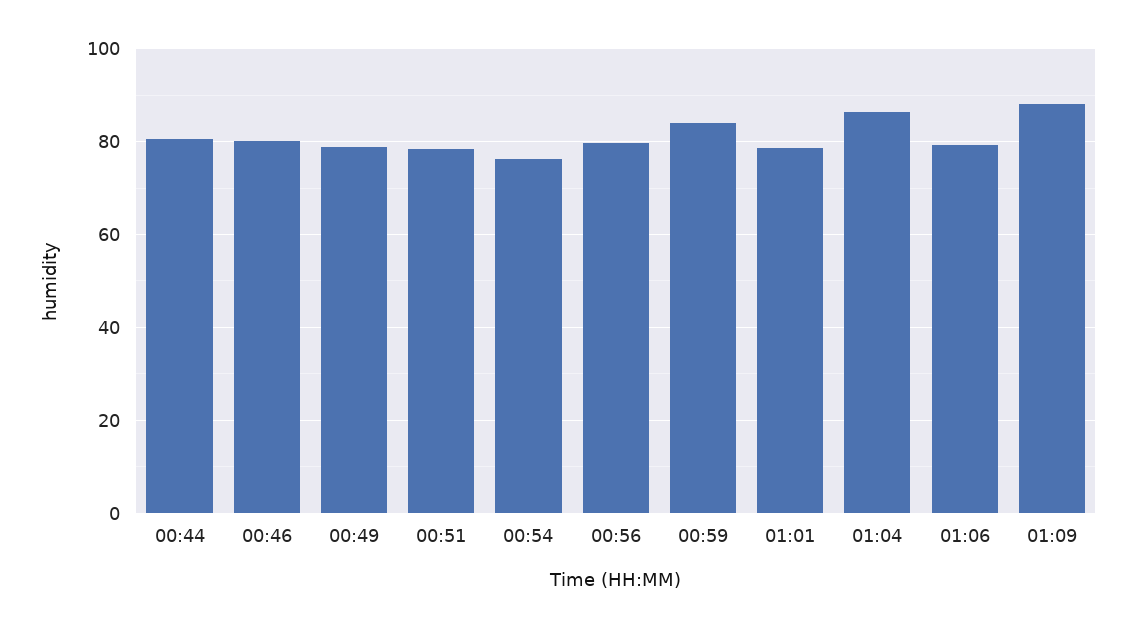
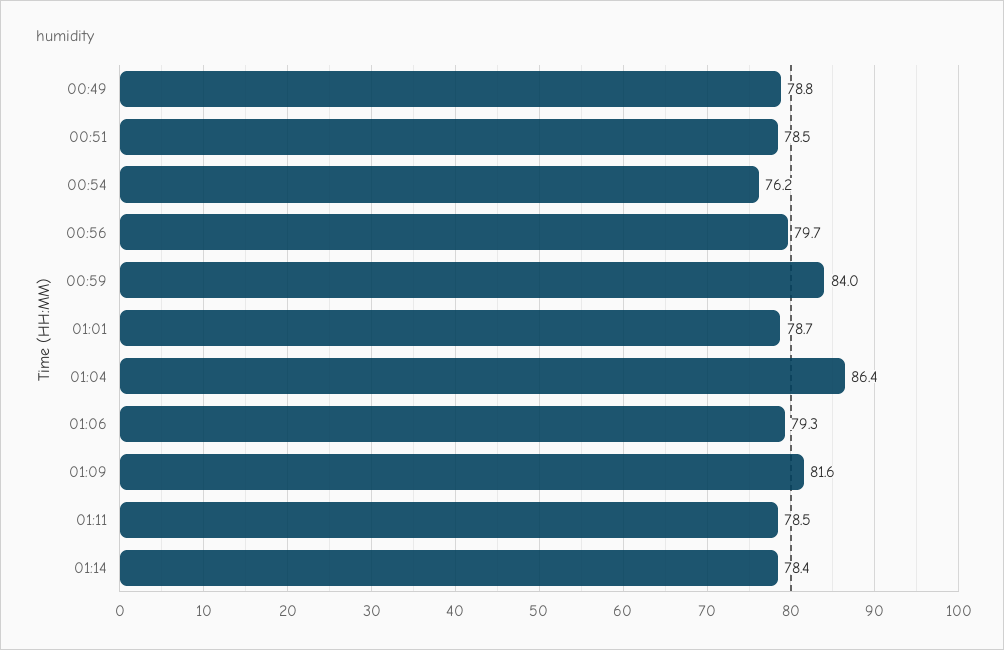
00:44: 80 -> none
00:46: 80 -> none
01:09: 88 -> 81.6
01:11: none -> 78.5
01:14: none -> 78.4

